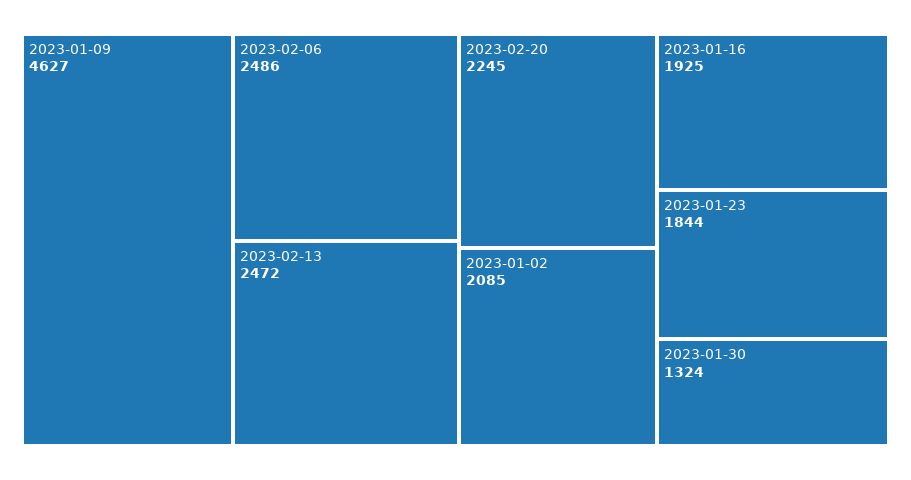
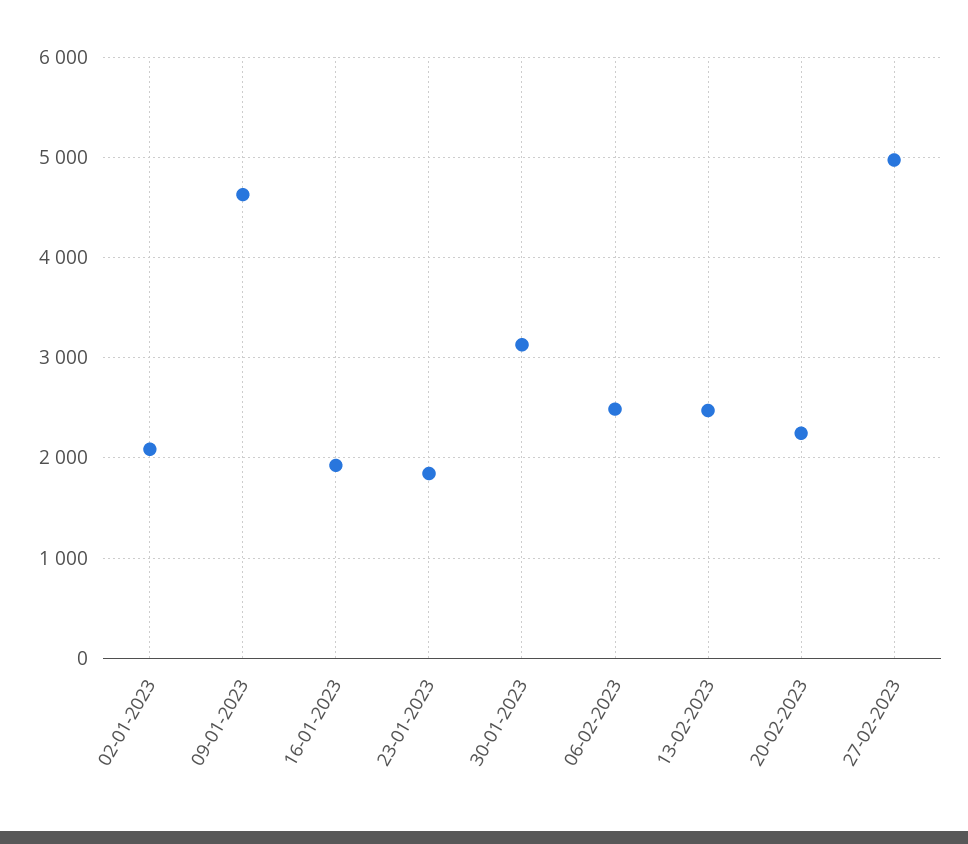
2023-01-30: 1324 -> 3100
27-02-2023: none -> 5000

